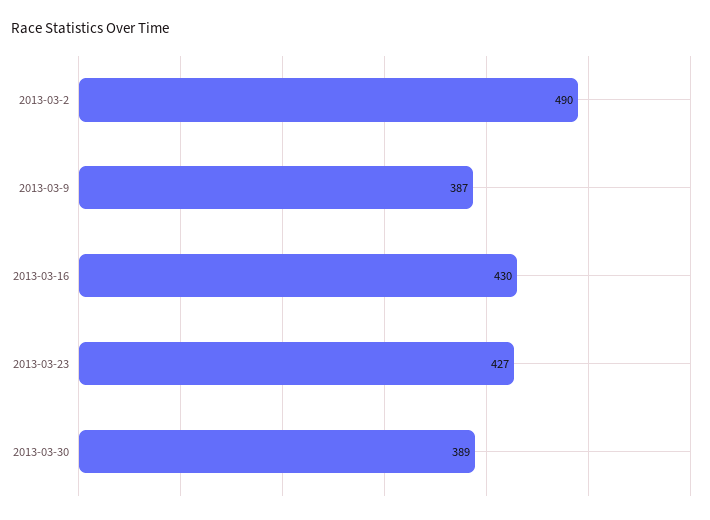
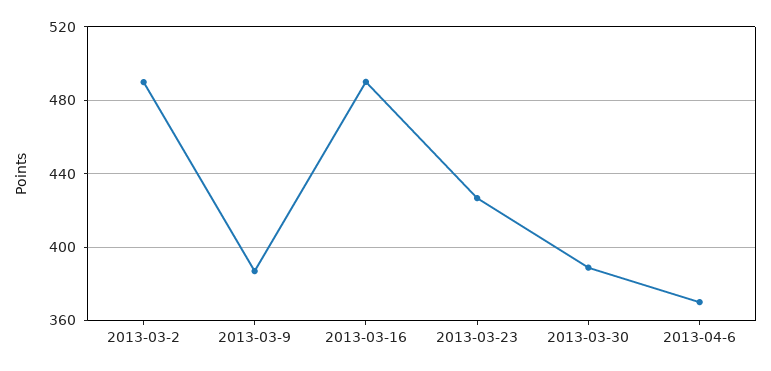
2013-03-16: 430 -> 490
2013-04-6: none -> 370

